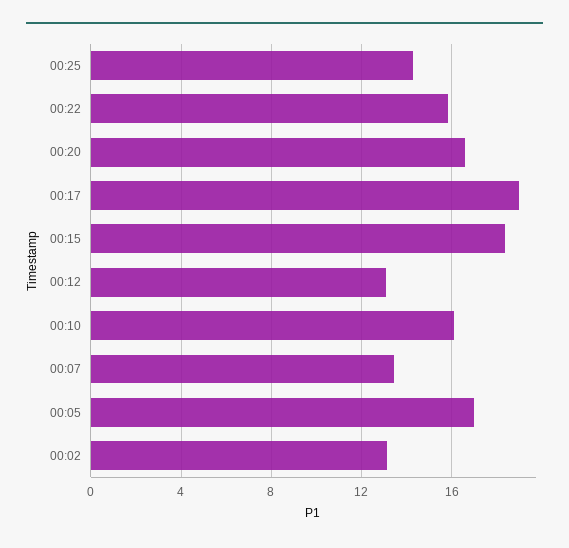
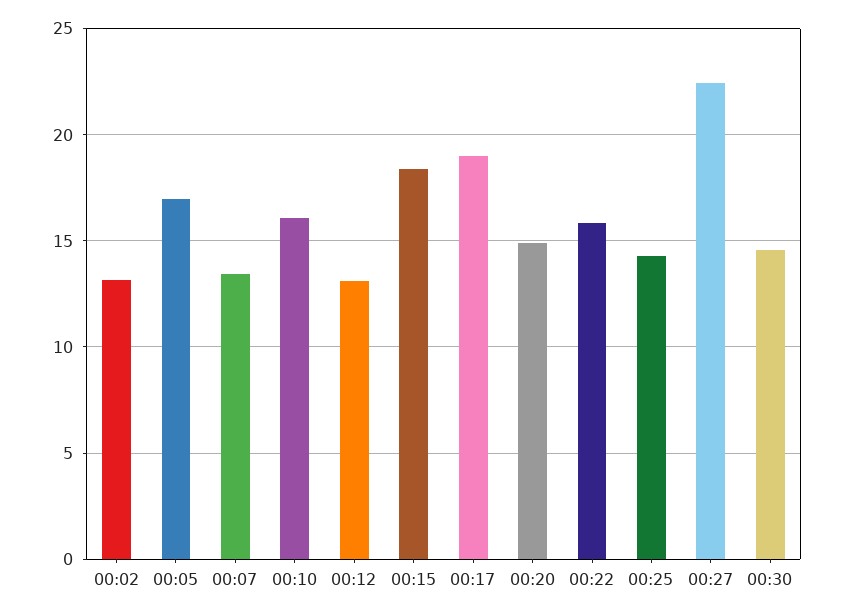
00:20: 16.5 -> 15
00:27: none -> 22.5
00:30: none -> 14.5

